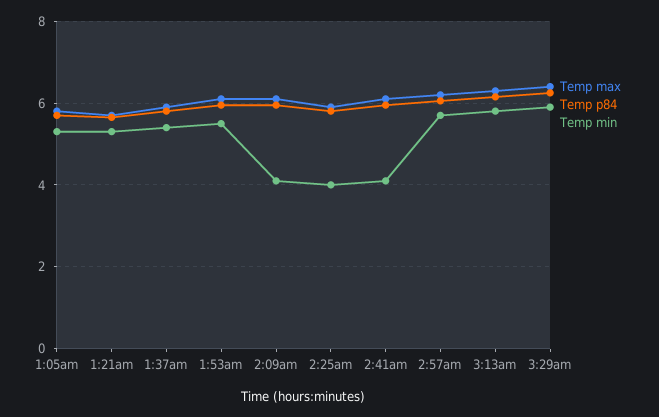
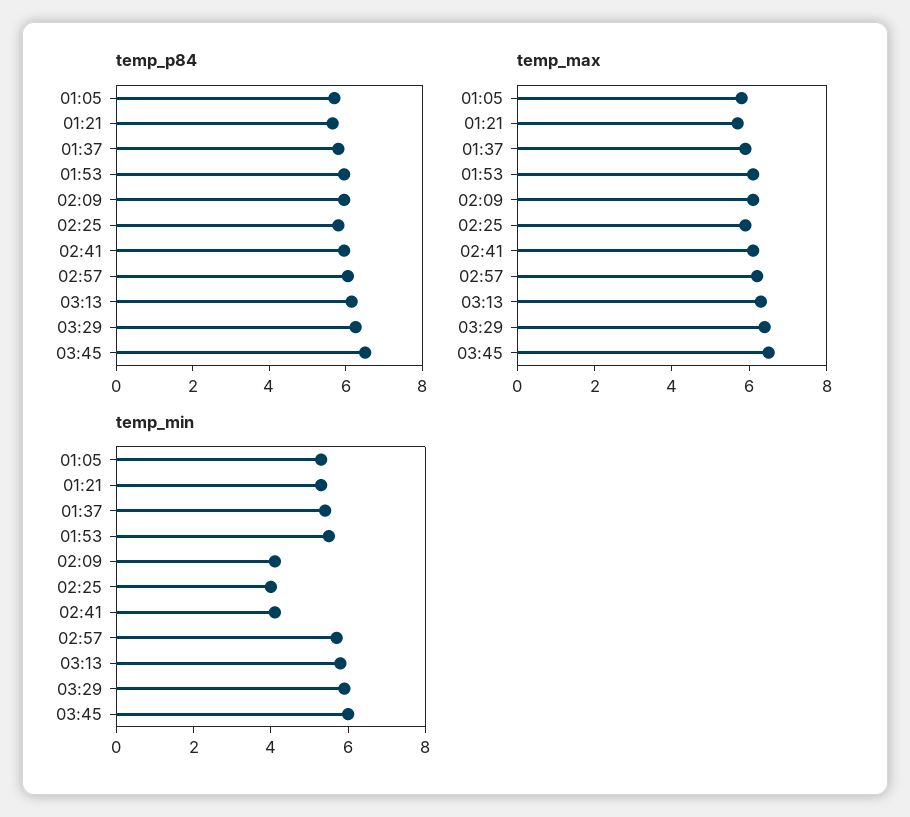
Temp p84, 03:45: none -> 6.5
Temp max, 03:45: none -> 6.5
Temp min, 03:45: none -> 6

